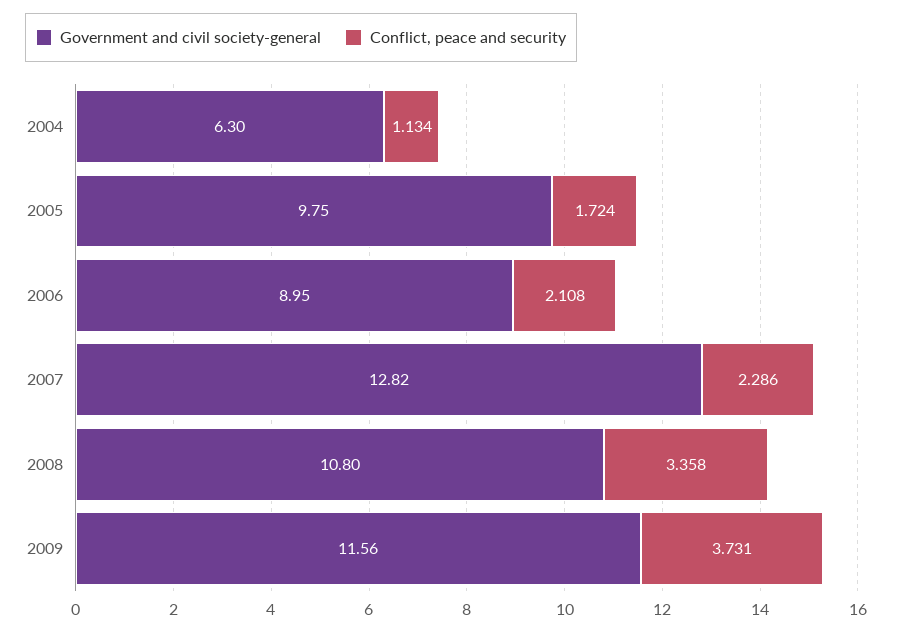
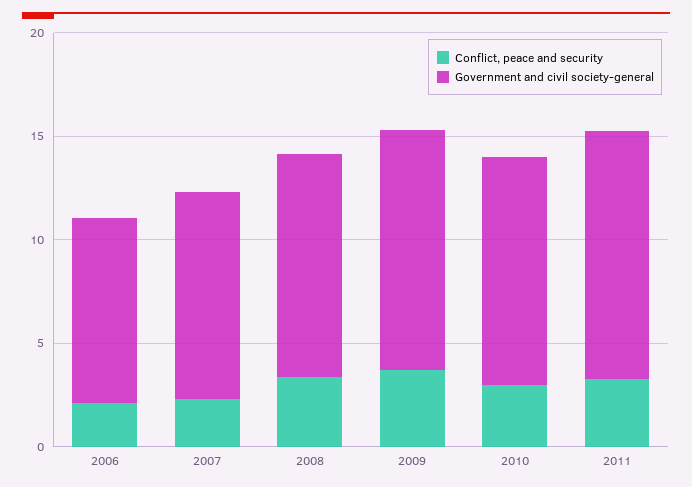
Government and civil society-general, 2004: 6.3 -> none
Conflict, peace and security, 2004: 1.134 -> none
Government and civil society-general, 2005: 9.75 -> none
Conflict, peace and security, 2005: 1.724 -> none
Government and civil society-general, 2007: 12.82 -> 10
Conflict, peace and security, 2010: none -> 3
Government and civil society-general, 2010: none -> 11
Conflict, peace and security, 2011: none -> 3
Government and civil society-general, 2011: none -> 12

